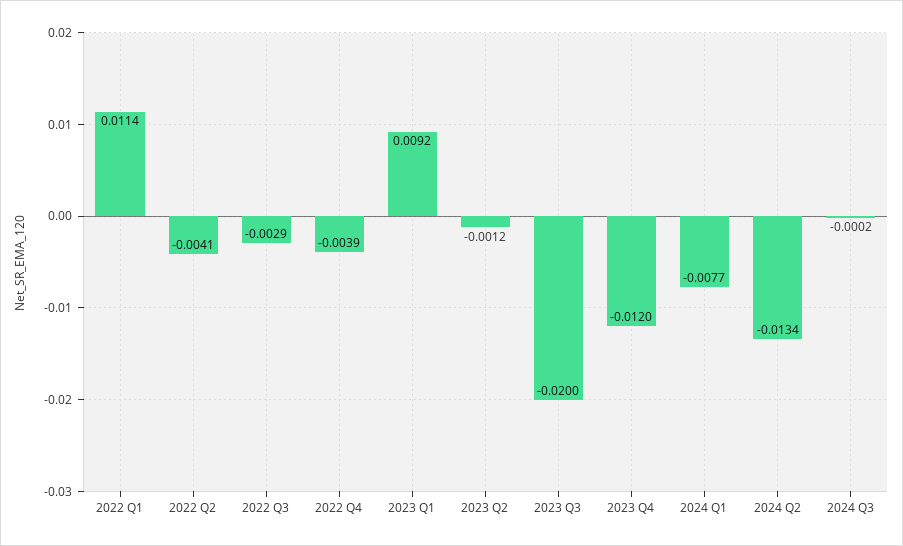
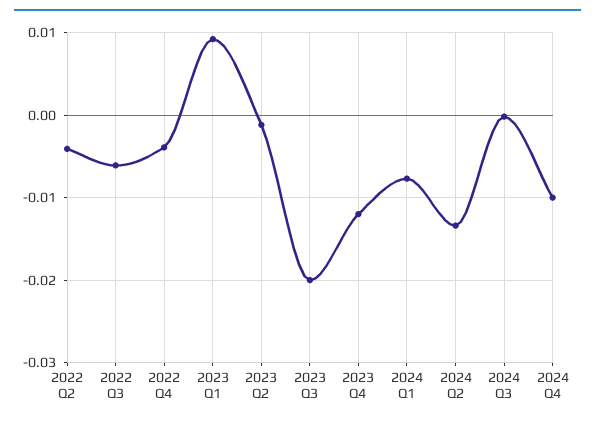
2022 Q1: 0.0114 -> none
2022 Q3: -0.0029 -> -0.006
2024 Q4: none -> -0.01

